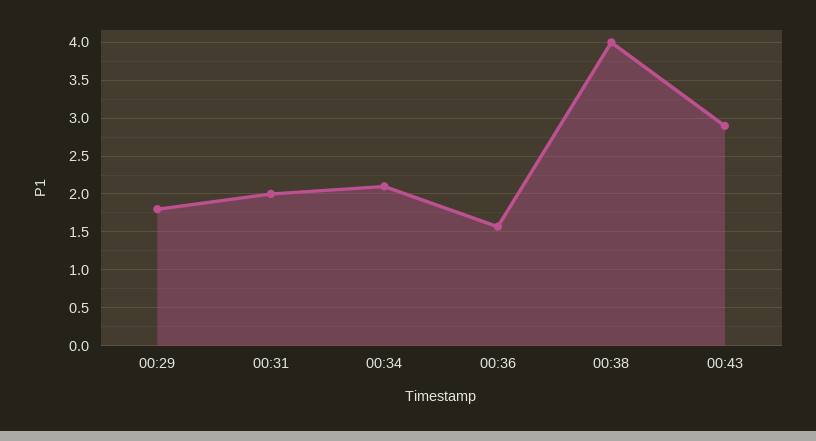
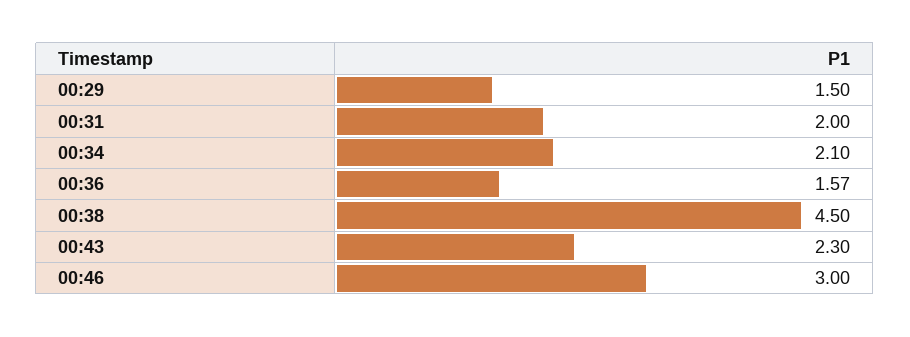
00:29: 1.8 -> 1.5
00:38: 4 -> 4.5
00:43: 2.9 -> 2.3
00:46: none -> 3

